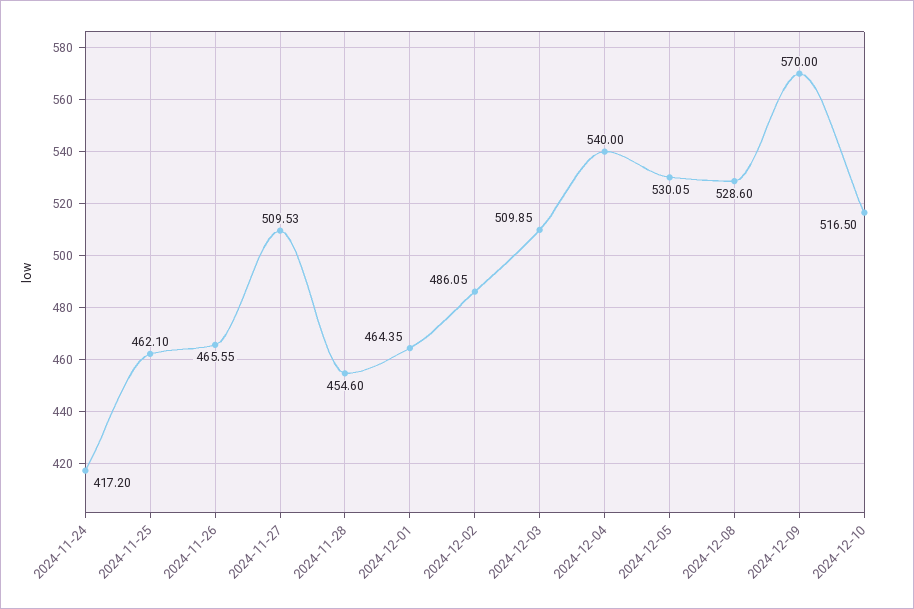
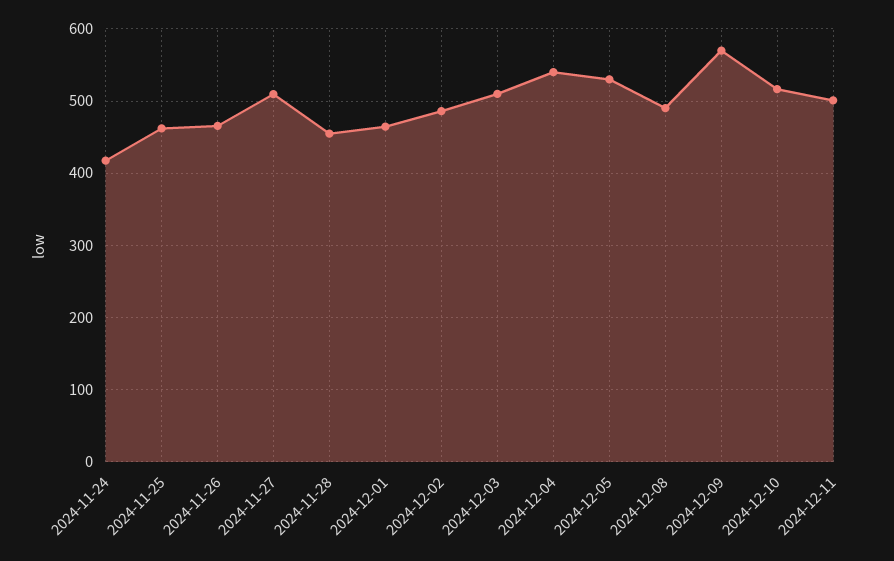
2024-12-08: 528.6 -> 490
2024-12-11: none -> 500

